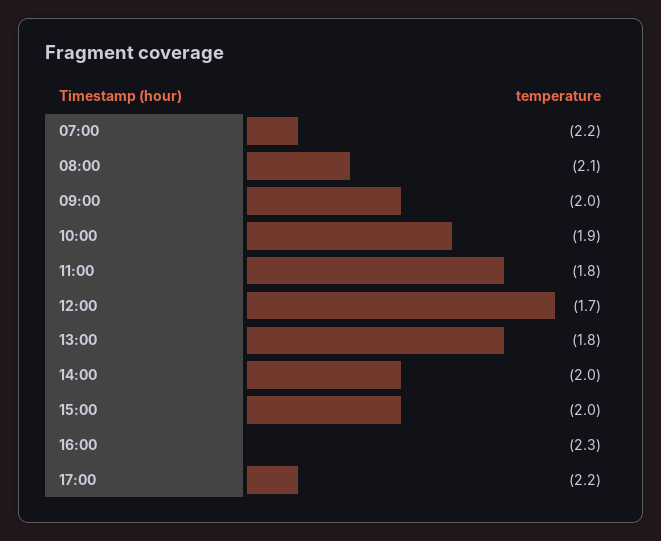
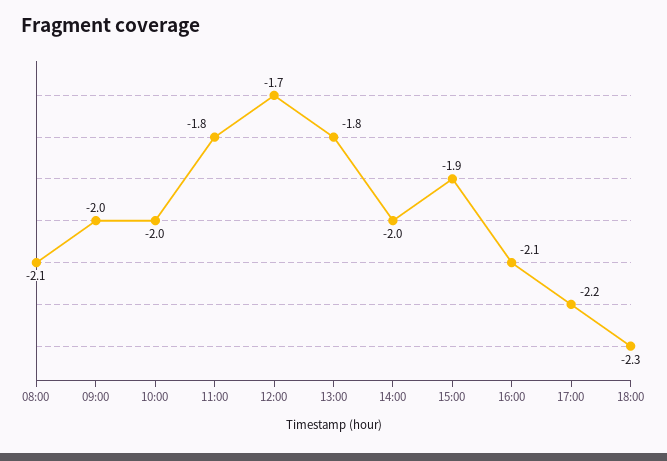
07:00: -2.2 -> none
10:00: -1.9 -> -2
15:00: -2 -> -1.9
16:00: -2.3 -> -2.1
18:00: none -> -2.3

